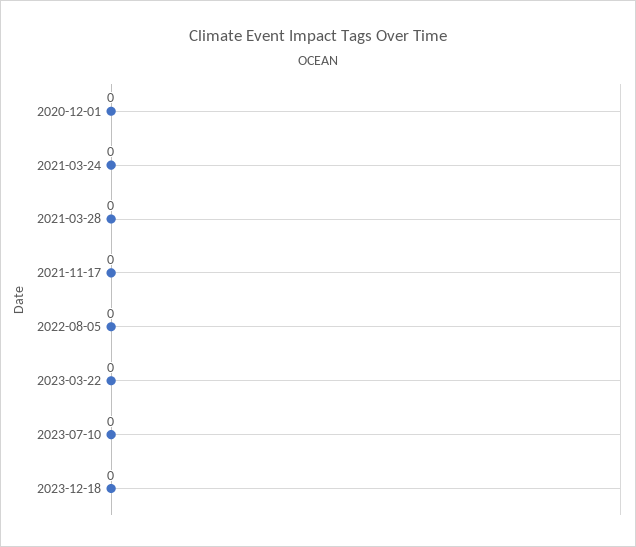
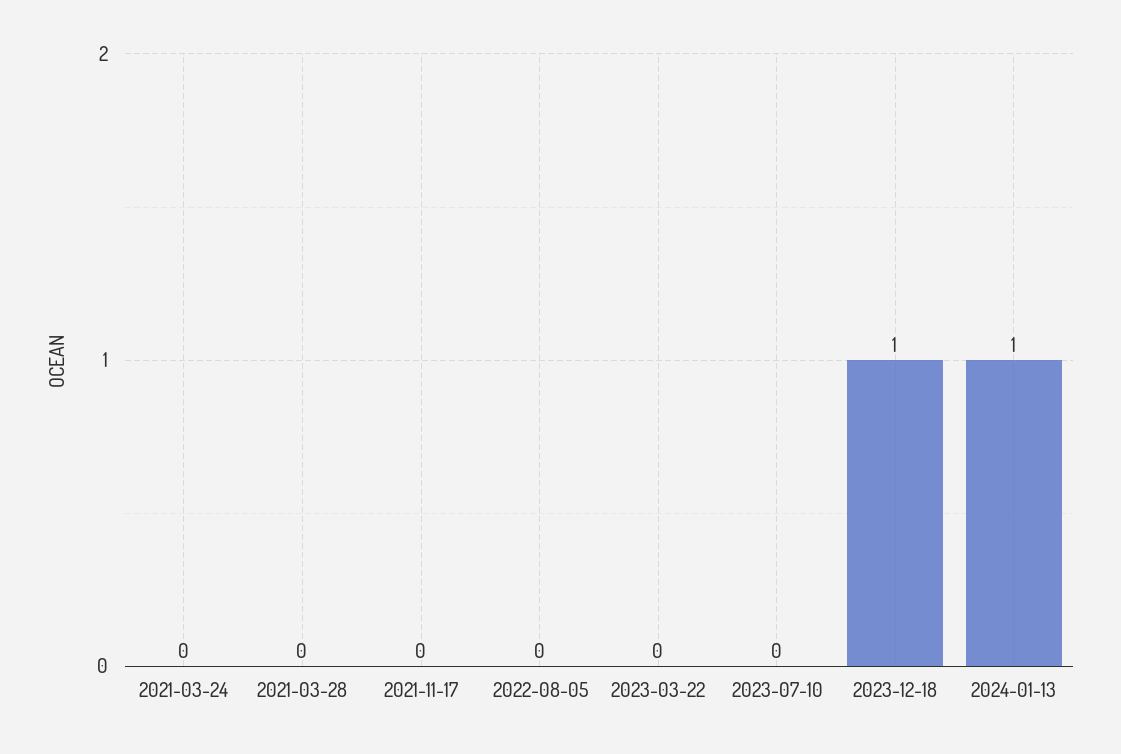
2020-12-01: 0 -> none
2023-12-18: 0 -> 1
2024-01-13: none -> 1

